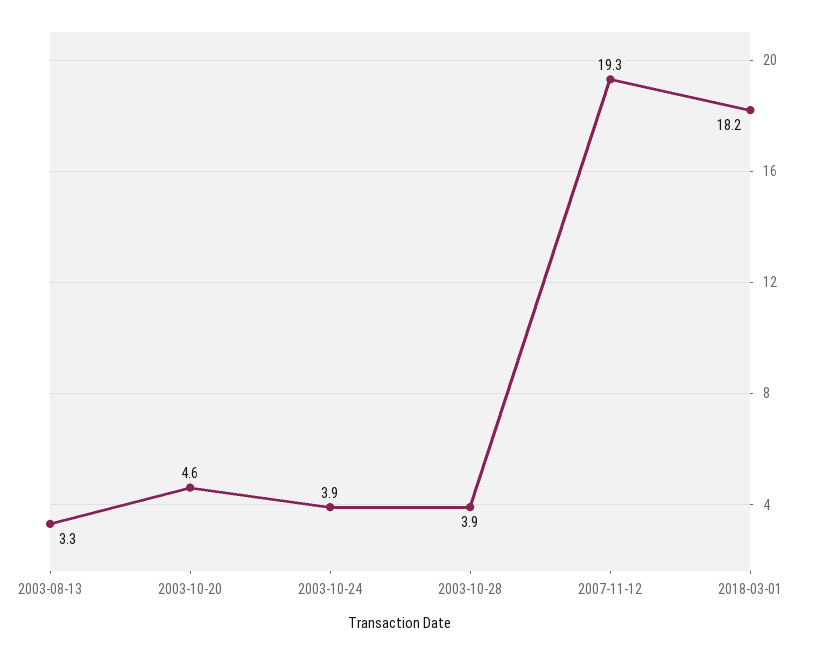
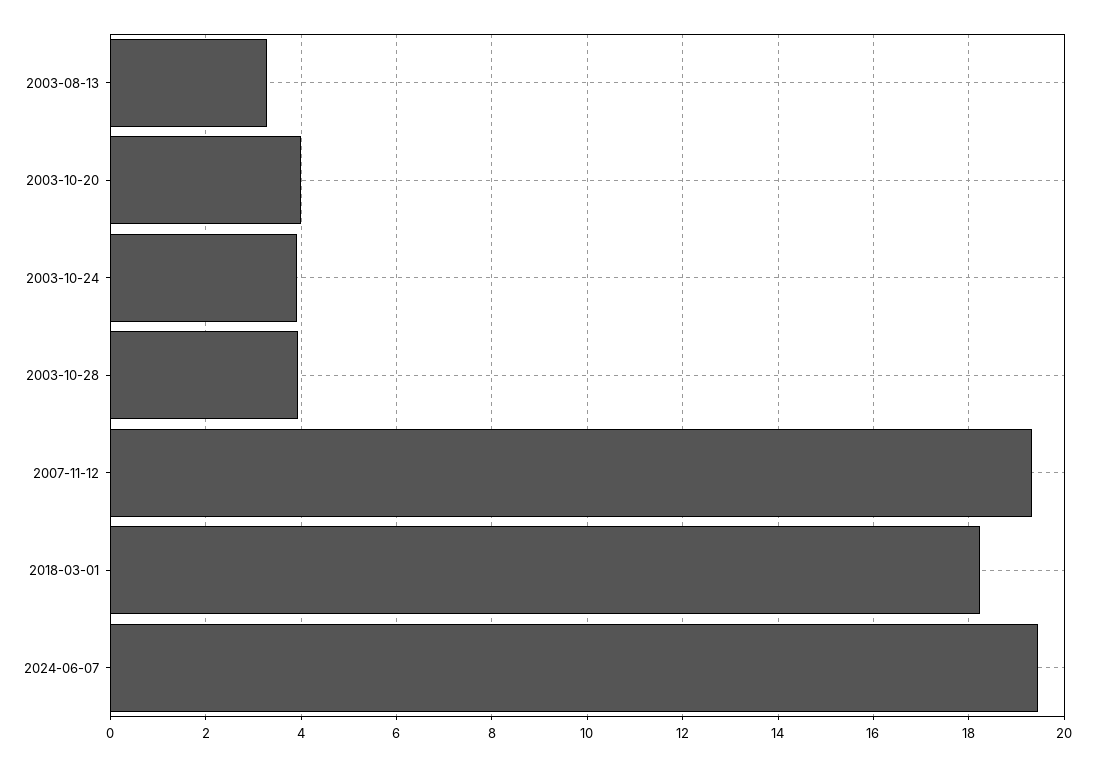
2003-10-20: 4.6 -> 4
2024-06-07: none -> 19.4

